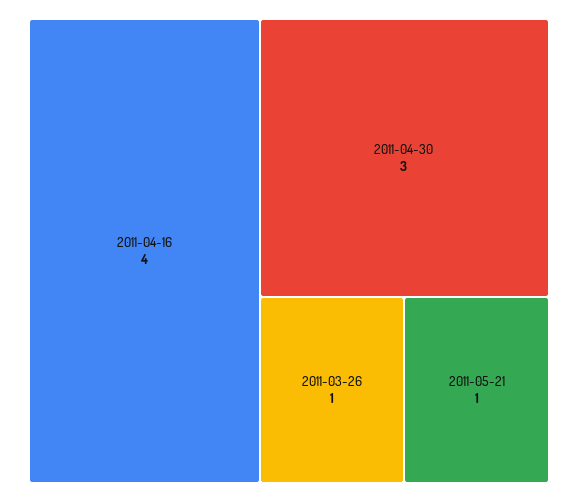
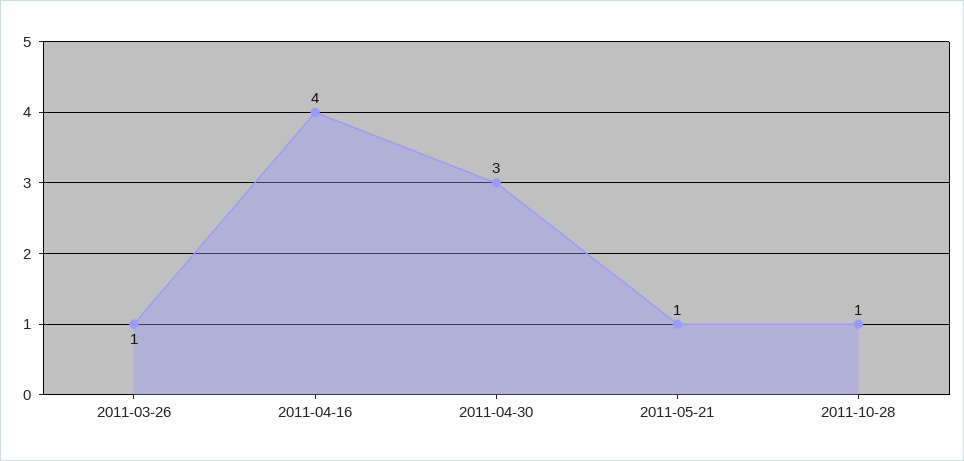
2011-10-28: none -> 1

